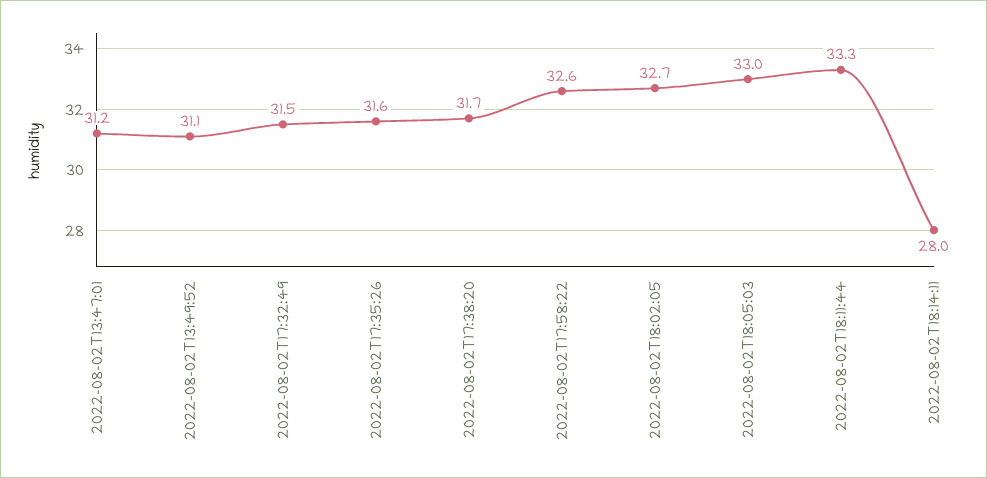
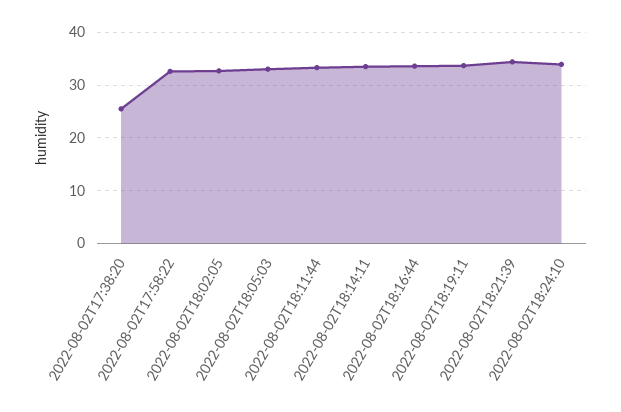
2022-08-02T13:47:01: 31.2 -> none
2022-08-02T13:49:52: 31.1 -> none
2022-08-02T17:32:49: 31.5 -> none
2022-08-02T17:35:26: 31.6 -> none
2022-08-02T17:38:20: 31.7 -> 26
2022-08-02T18:14:11: 28 -> 34
2022-08-02T18:16:44: none -> 34
2022-08-02T18:19:11: none -> 34
2022-08-02T18:21:39: none -> 34
2022-08-02T18:24:10: none -> 34

